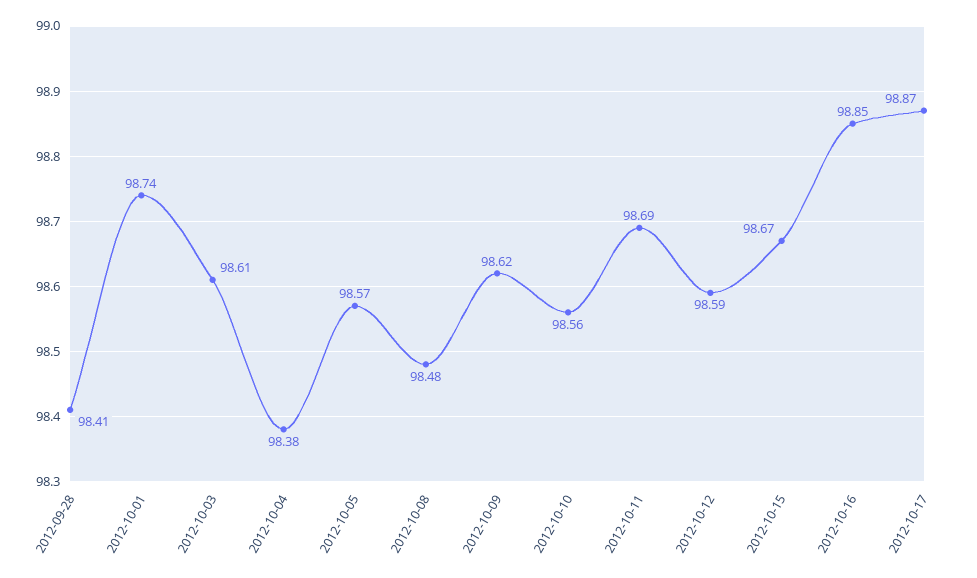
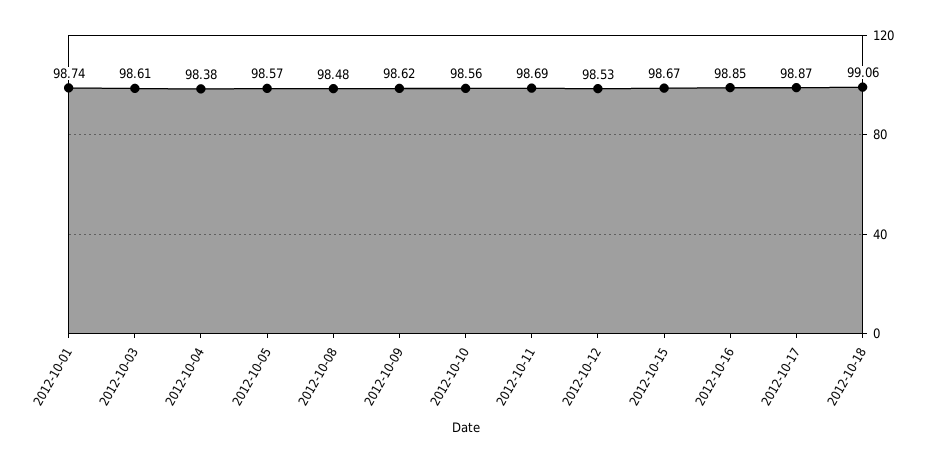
2012-09-28: 98.41 -> none
2012-10-12: 98.59 -> 98.53
2012-10-18: none -> 99.06

